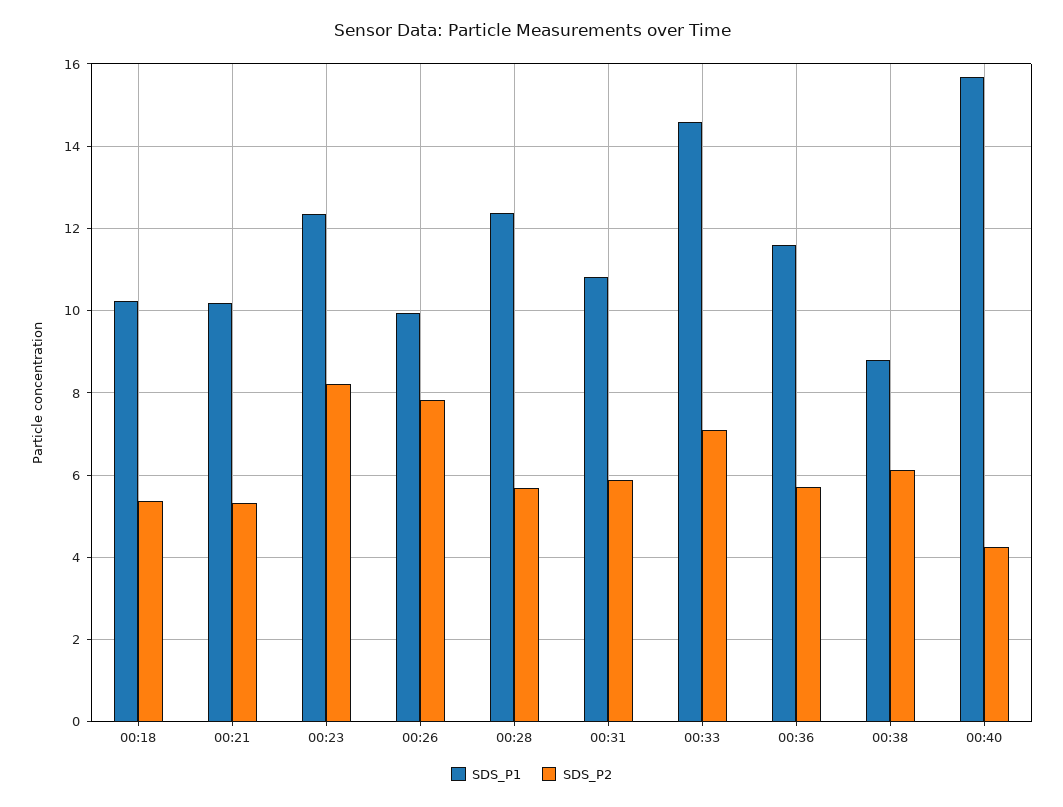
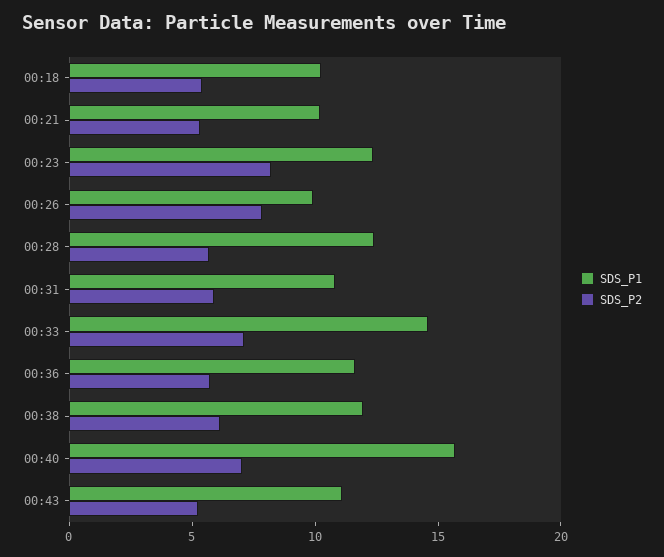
SDS_P1, 00:38: 8.8 -> 12
SDS_P2, 00:40: 4.2 -> 7
SDS_P1, 00:43: none -> 11
SDS_P2, 00:43: none -> 5

